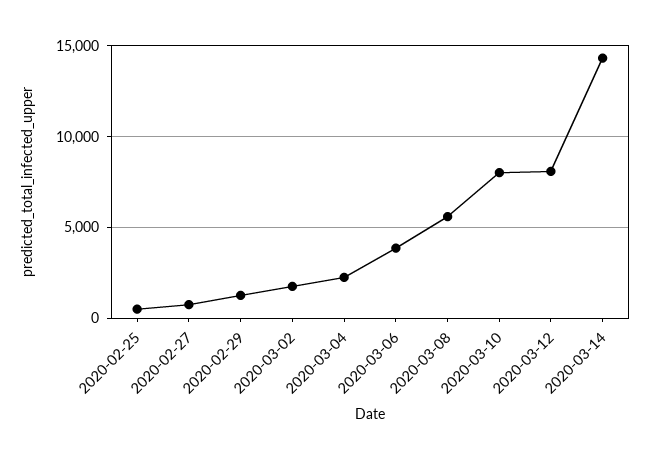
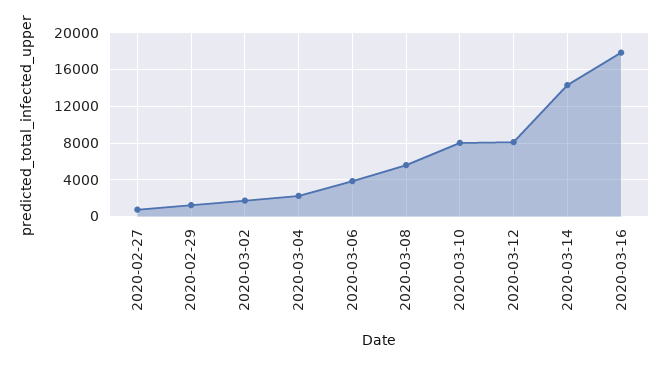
2020-02-25: 500 -> none
2020-03-16: none -> 18000

